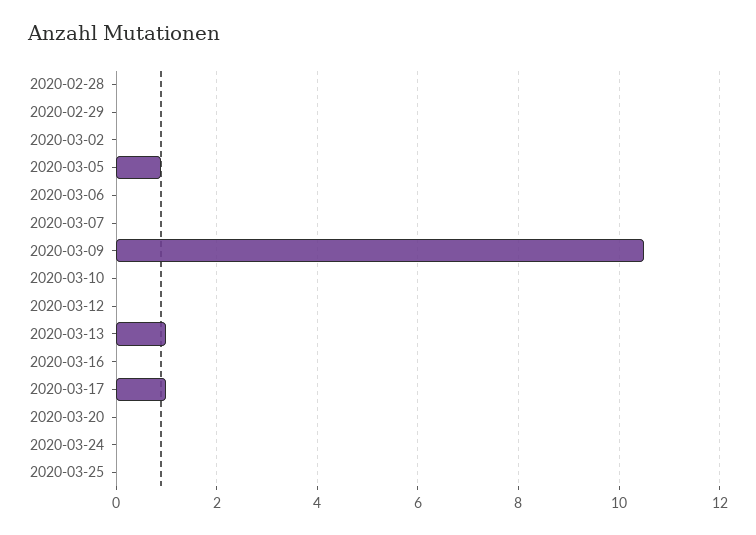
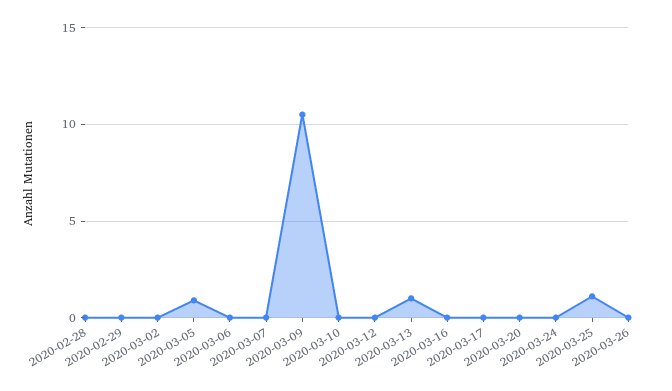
2020-03-17: 1 -> 0
2020-03-25: 0 -> 1
2020-03-26: none -> 0

